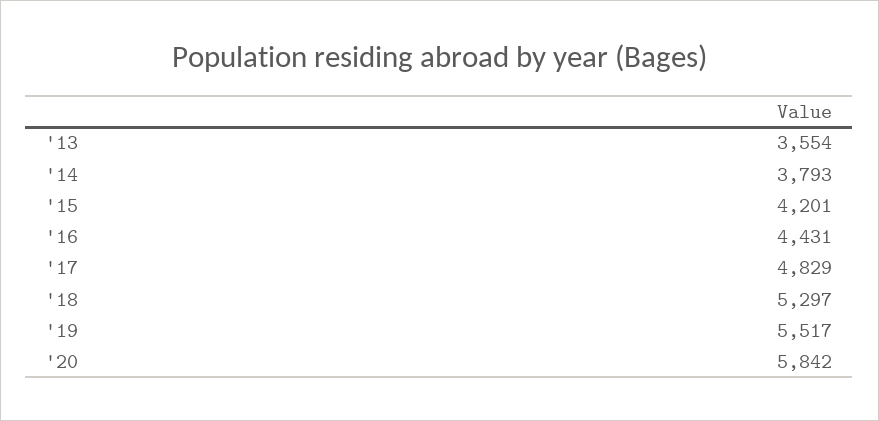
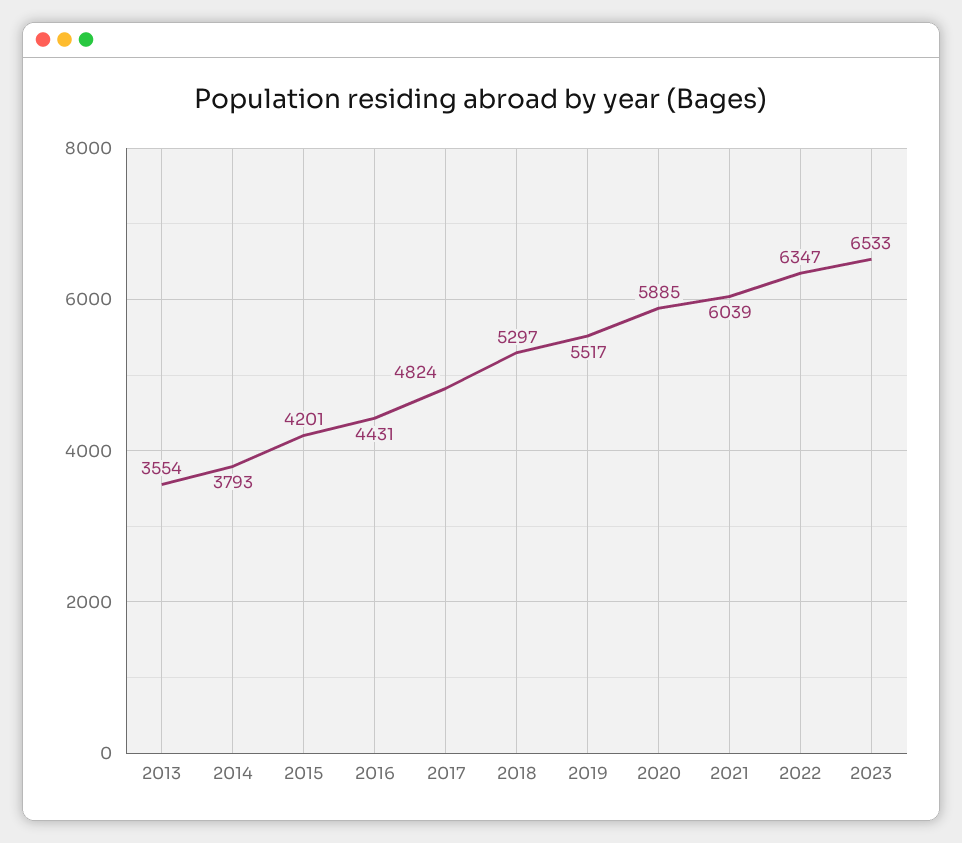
'17: 4829 -> 4824
'20: 5842 -> 5885
2021: none -> 6039
2022: none -> 6347
2023: none -> 6533

